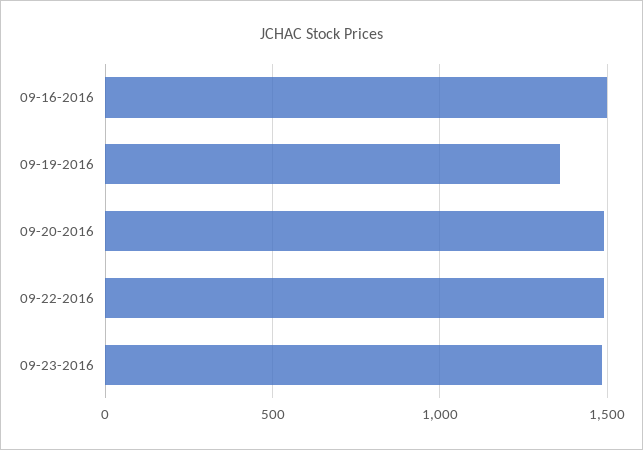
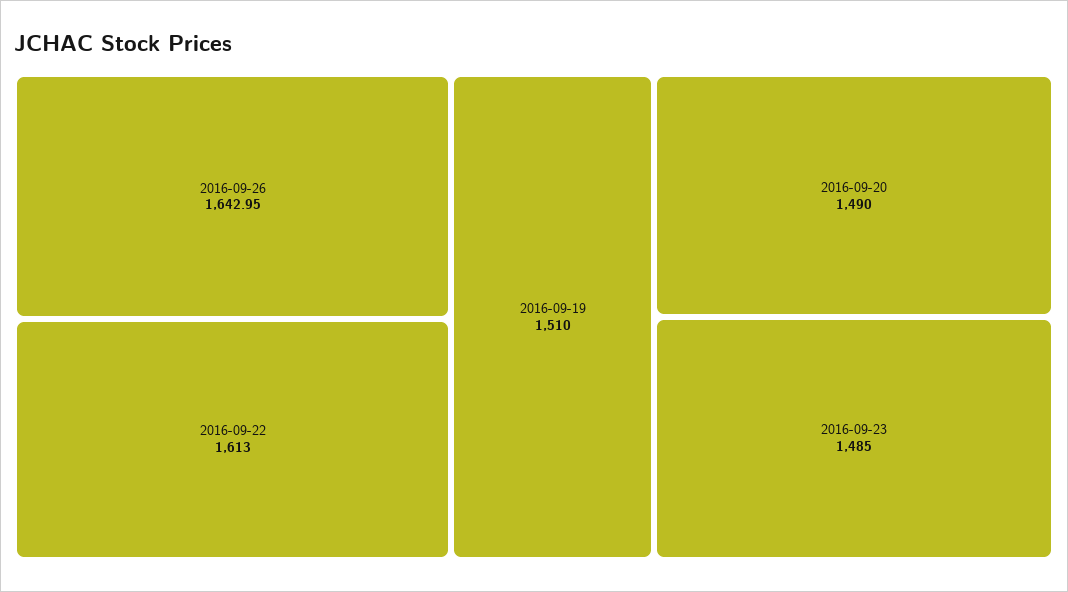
09-16-2016: 1500 -> none
09-19-2016: 1350 -> 1510
09-22-2016: 1500 -> 1613
2016-09-26: none -> 1642.95

